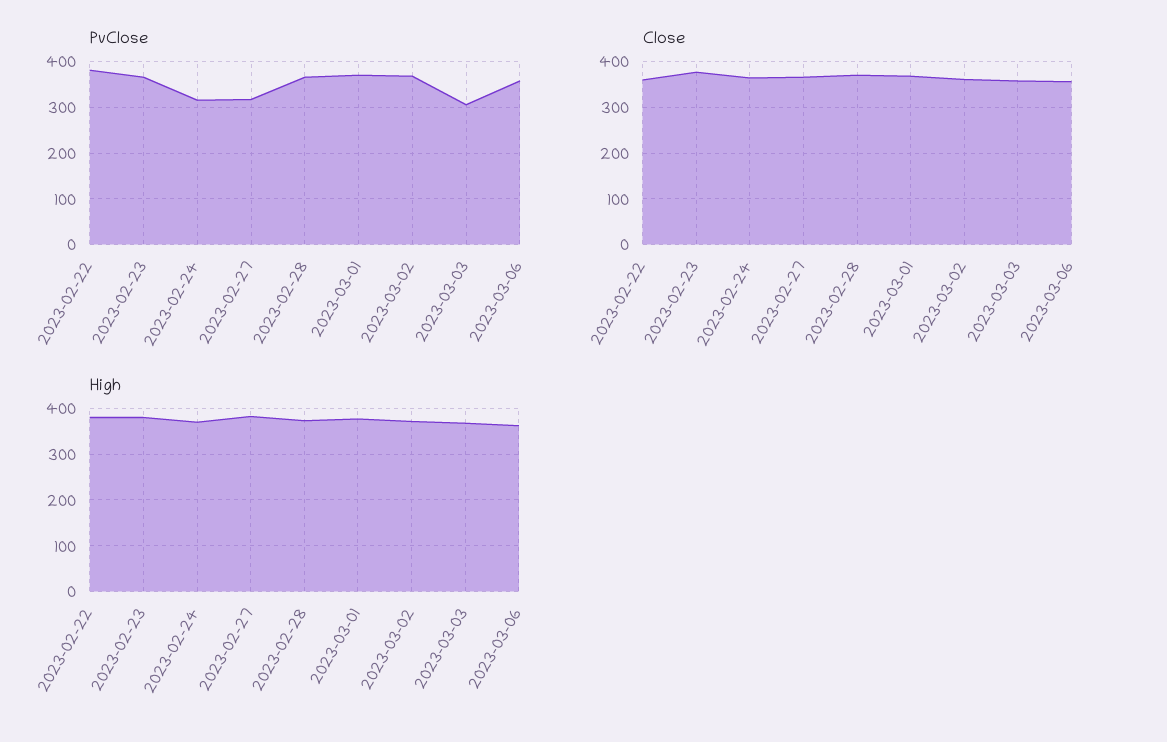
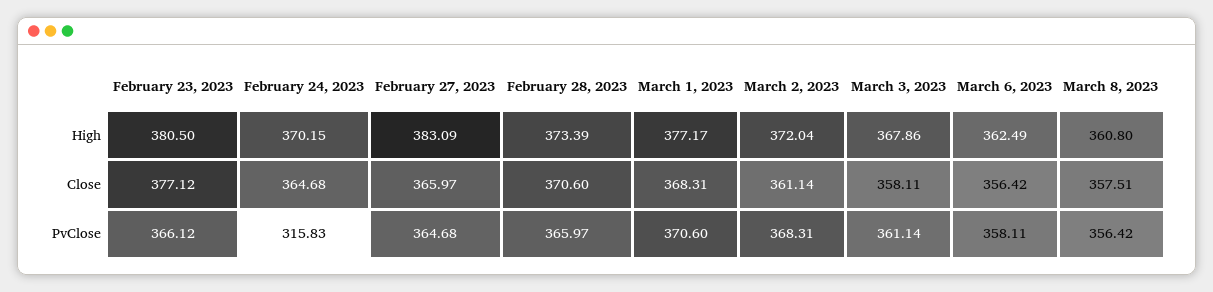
PvClose, 2023-02-22: 380 -> none
PvClose, 2023-02-27: 320 -> 364.68
PvClose, 2023-03-03: 300 -> 361.14
Close, 2023-02-22: 360 -> none
High, 2023-02-22: 380 -> none
High, March 8, 2023: none -> 360.8
Close, March 8, 2023: none -> 357.51
PvClose, March 8, 2023: none -> 356.42

